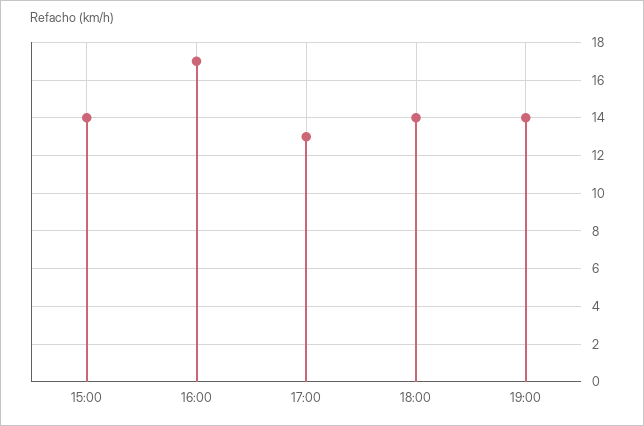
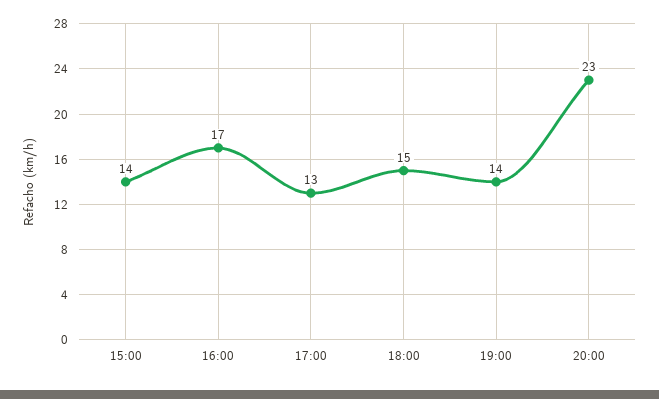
18:00: 14 -> 15
20:00: none -> 23

